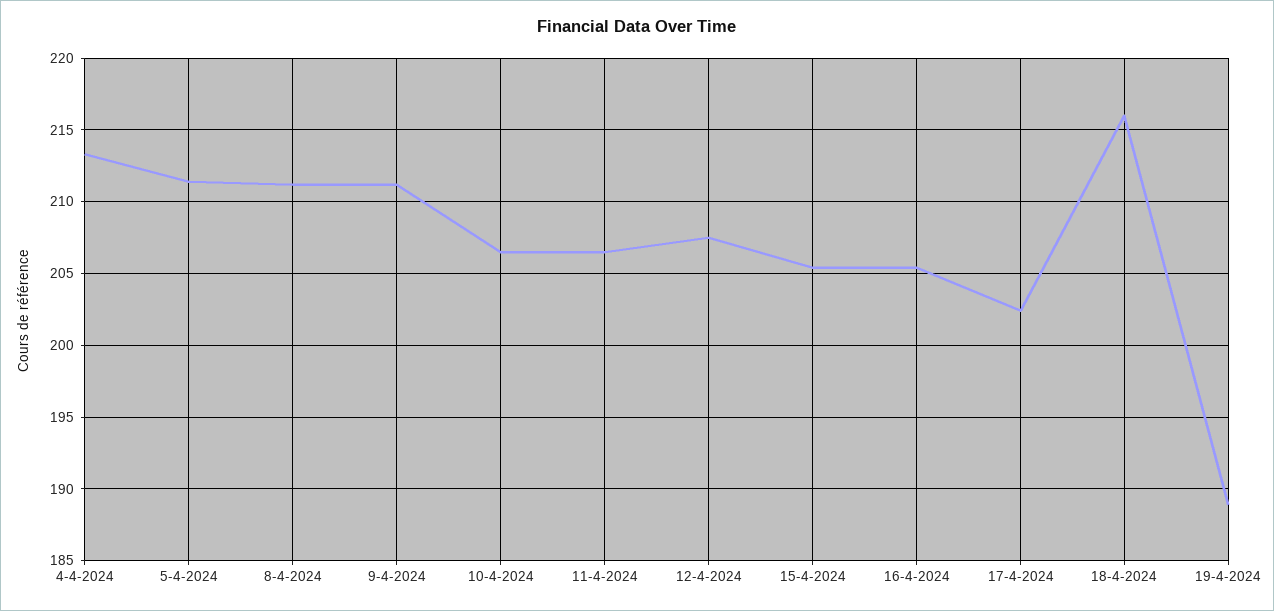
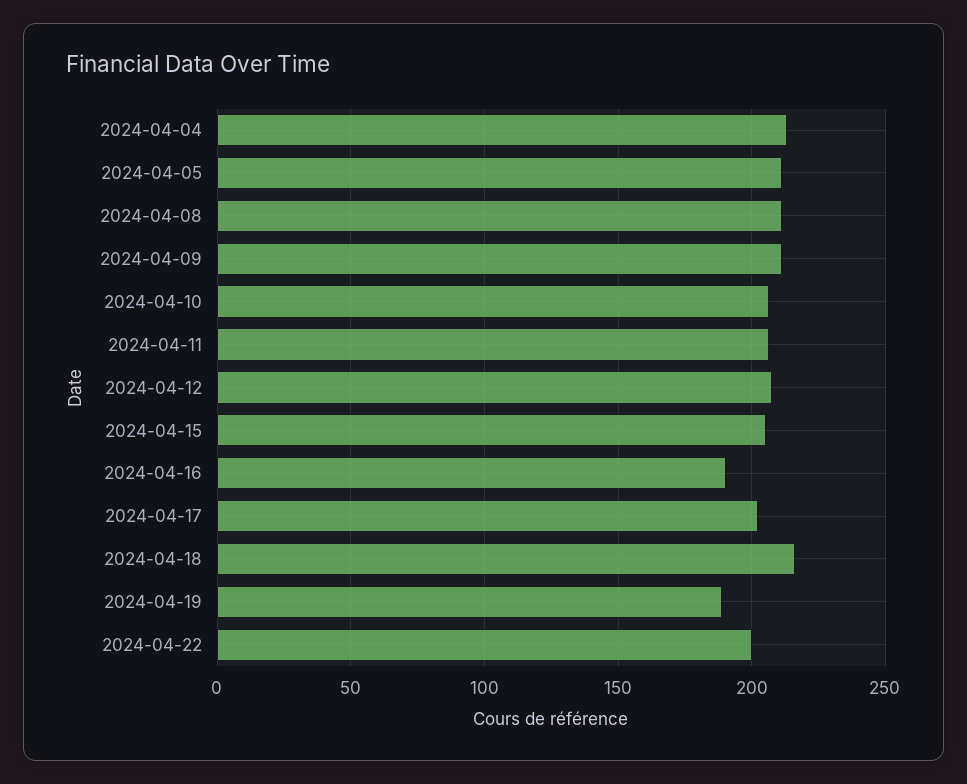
16-4-2024: 205.5 -> 190
2024-04-22: none -> 200

